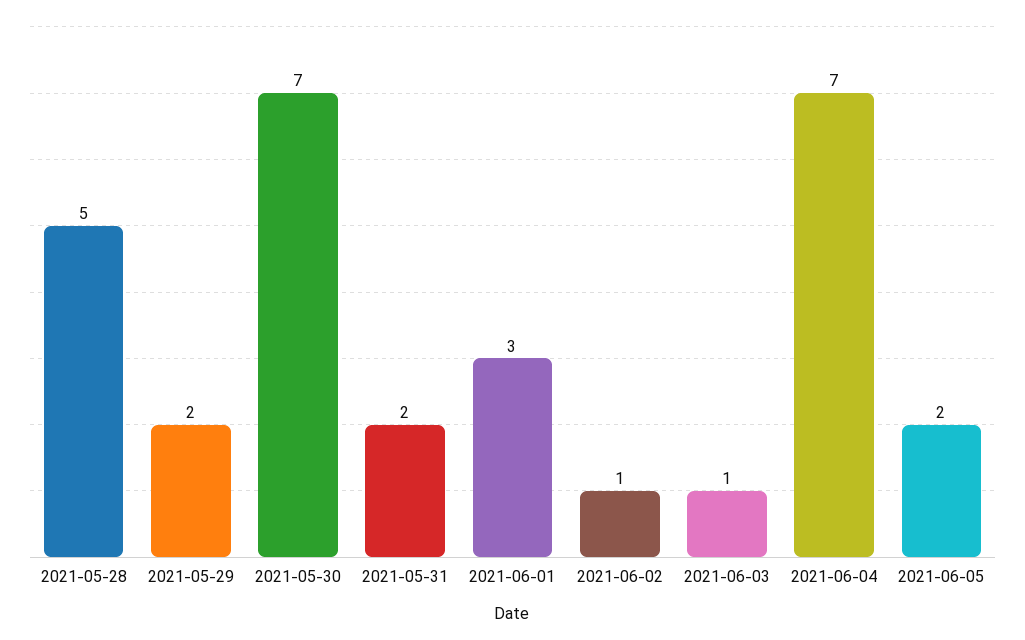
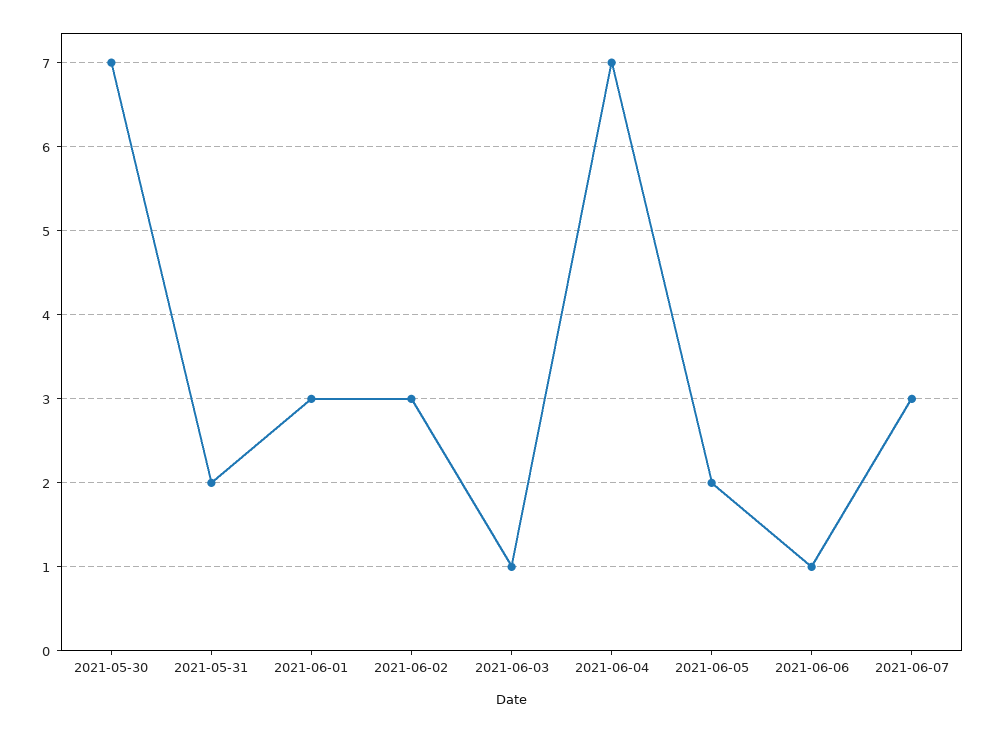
2021-05-28: 5 -> none
2021-05-29: 2 -> none
2021-06-02: 1 -> 3
2021-06-06: none -> 1
2021-06-07: none -> 3

